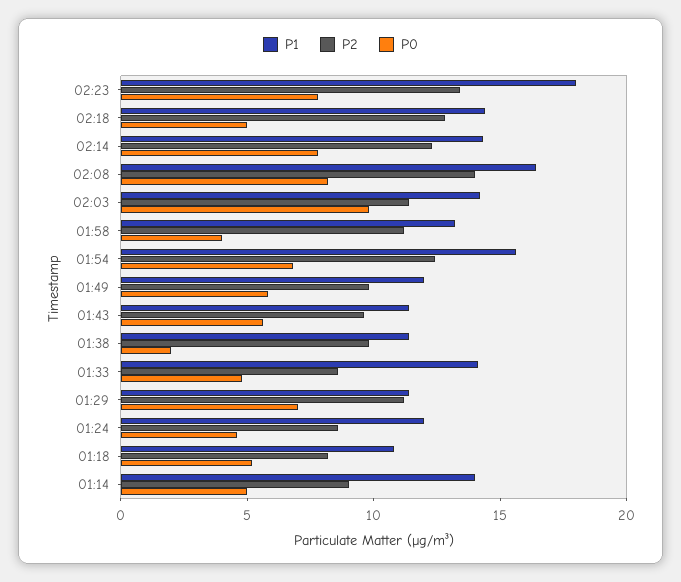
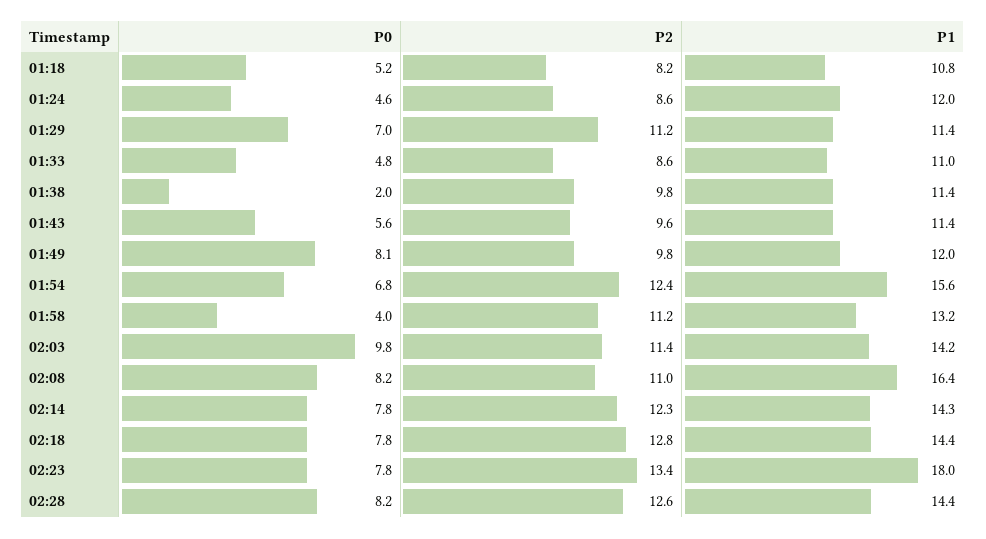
P0, 02:18: 5 -> 7.8
P2, 02:08: 14 -> 11
P0, 01:49: 6 -> 8.1
P1, 01:33: 14 -> 11
P1, 01:14: 14 -> none
P2, 01:14: 9 -> none
P0, 01:14: 5 -> none
P0, 02:28: none -> 8.2
P2, 02:28: none -> 12.6
P1, 02:28: none -> 14.4

